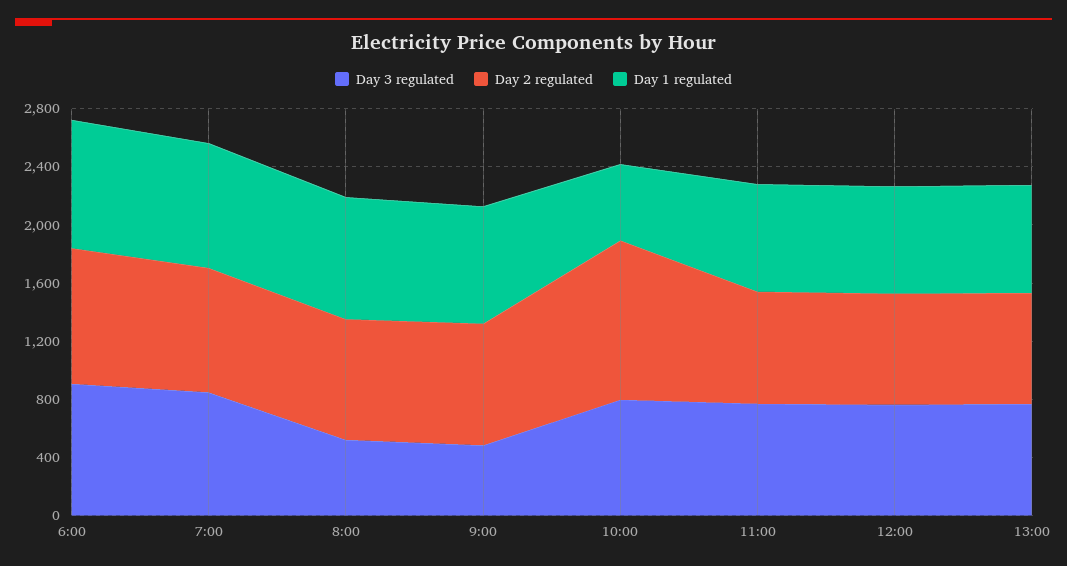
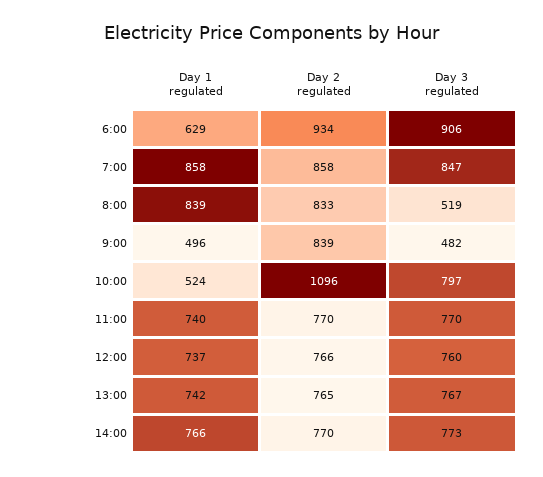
Day 1 regulated, 6:00: 900 -> 629
Day 1 regulated, 9:00: 800 -> 496
Day 1 regulated, 14:00: none -> 766
Day 2 regulated, 14:00: none -> 770
Day 3 regulated, 14:00: none -> 773

